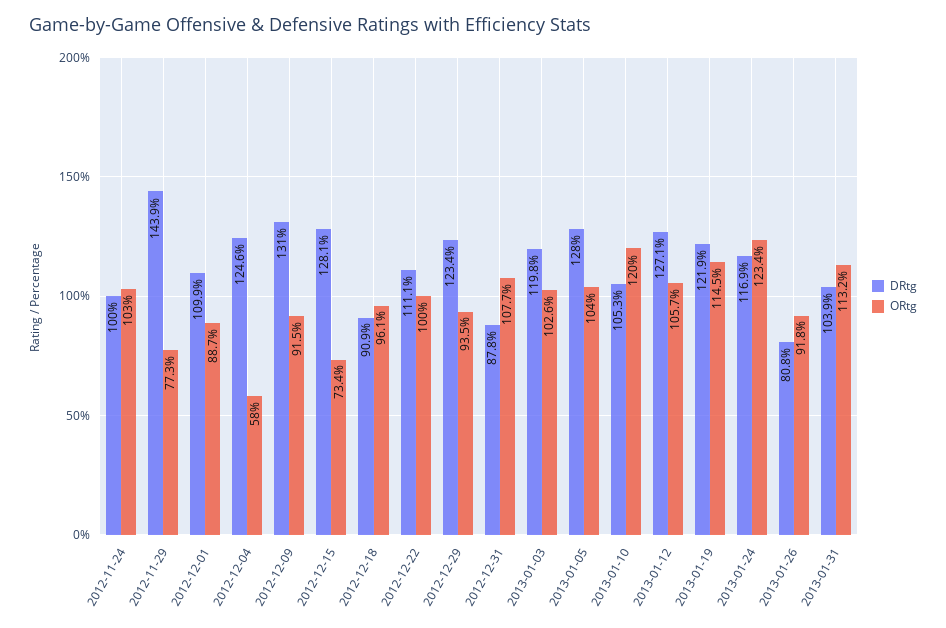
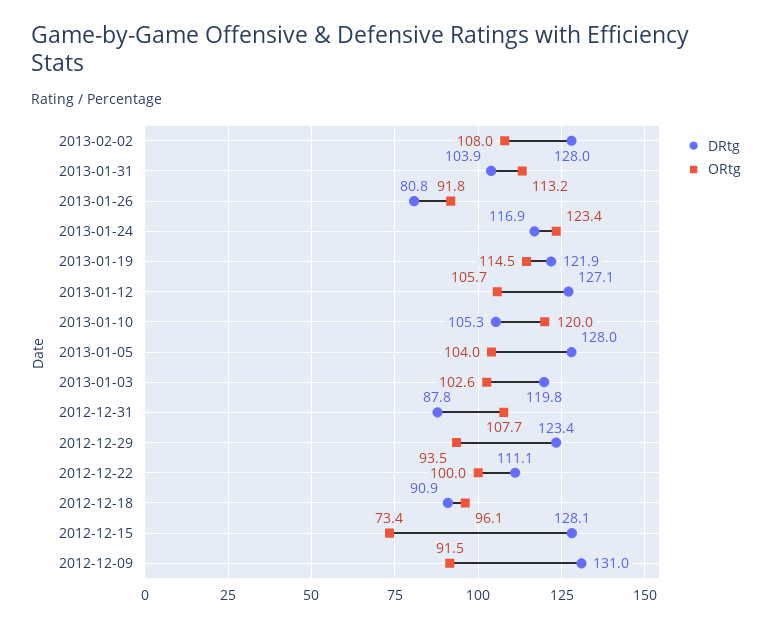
DRtg, 2012-11-24: 100 -> none
ORtg, 2012-11-24: 103 -> none
DRtg, 2012-11-29: 143.9 -> none
ORtg, 2012-11-29: 77.3 -> none
DRtg, 2012-12-01: 109.9 -> none
ORtg, 2012-12-01: 88.7 -> none
DRtg, 2012-12-04: 124.6 -> none
ORtg, 2012-12-04: 58 -> none
DRtg, 2013-02-02: none -> 128
ORtg, 2013-02-02: none -> 108

